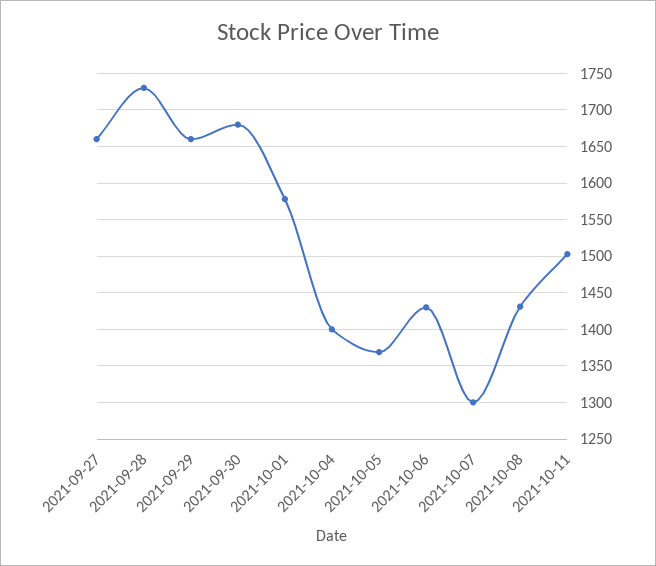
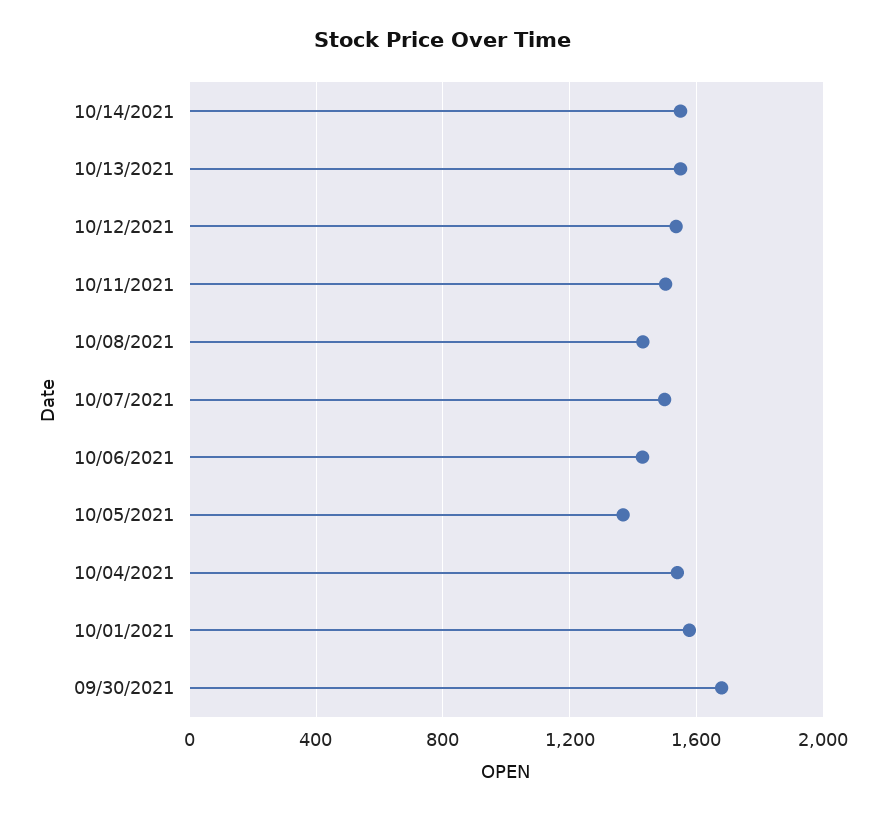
2021-09-27: 1660 -> none
2021-09-28: 1730 -> none
2021-09-29: 1660 -> none
2021-10-04: 1400 -> 1550
2021-10-07: 1300 -> 1500
10/14/2021: none -> 1550
10/13/2021: none -> 1550
10/12/2021: none -> 1550

